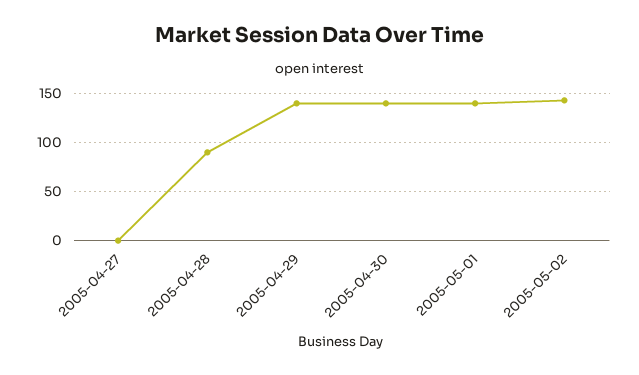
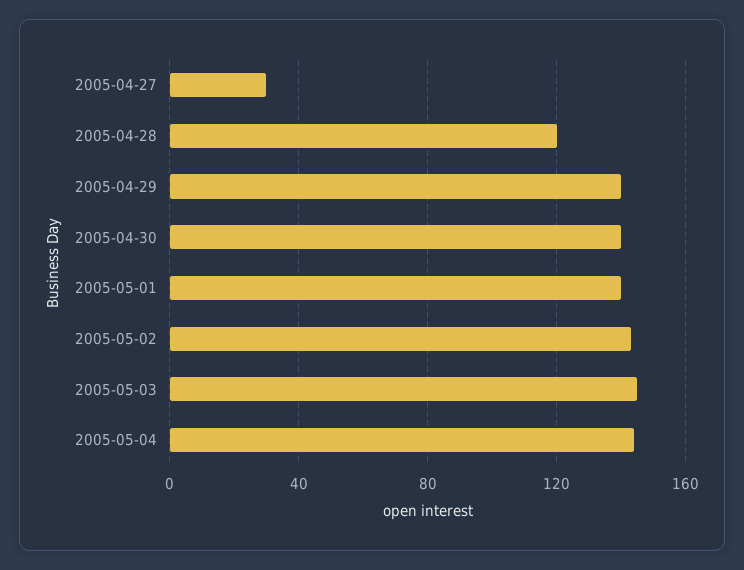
2005-04-27: 0 -> 30
2005-04-28: 90 -> 120
2005-05-03: none -> 145
2005-05-04: none -> 145

